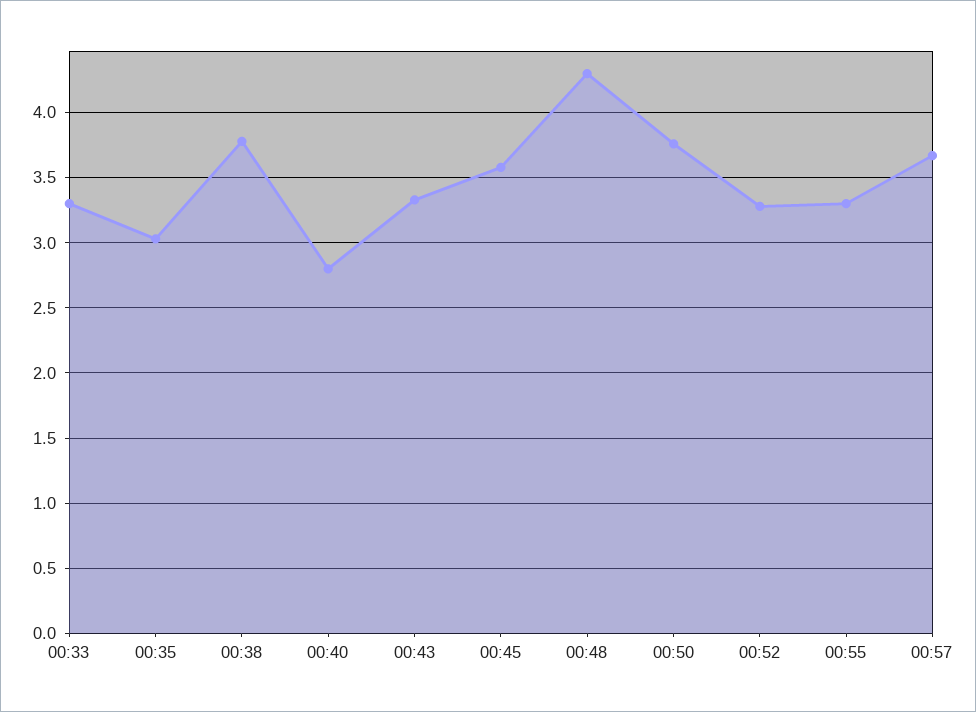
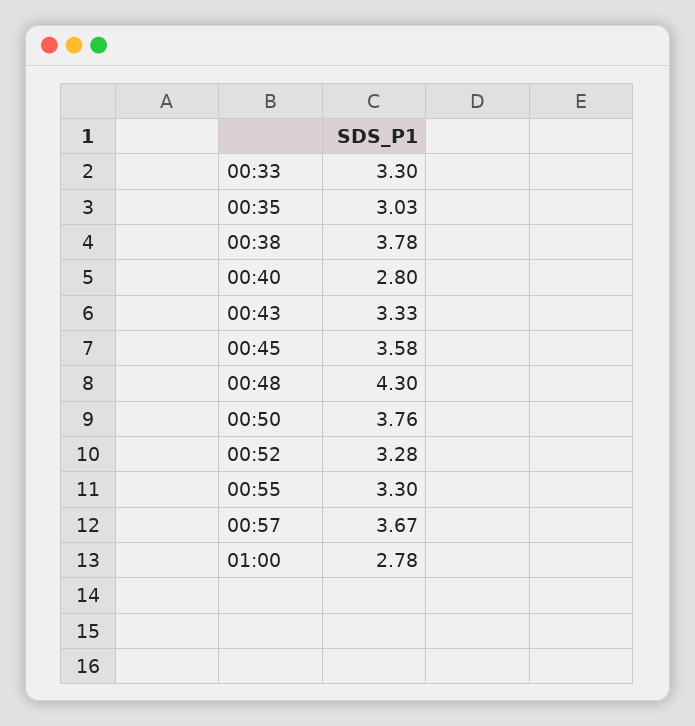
01:00: none -> 2.78

